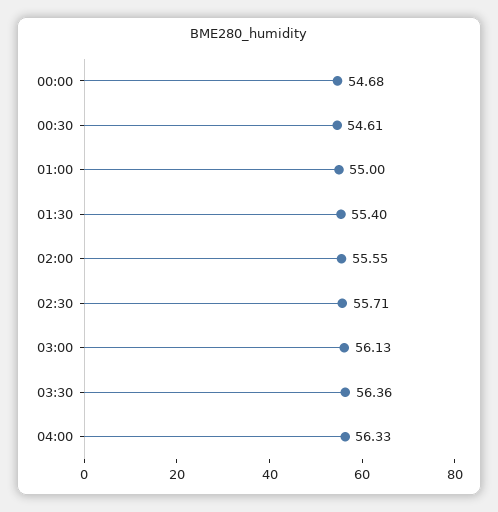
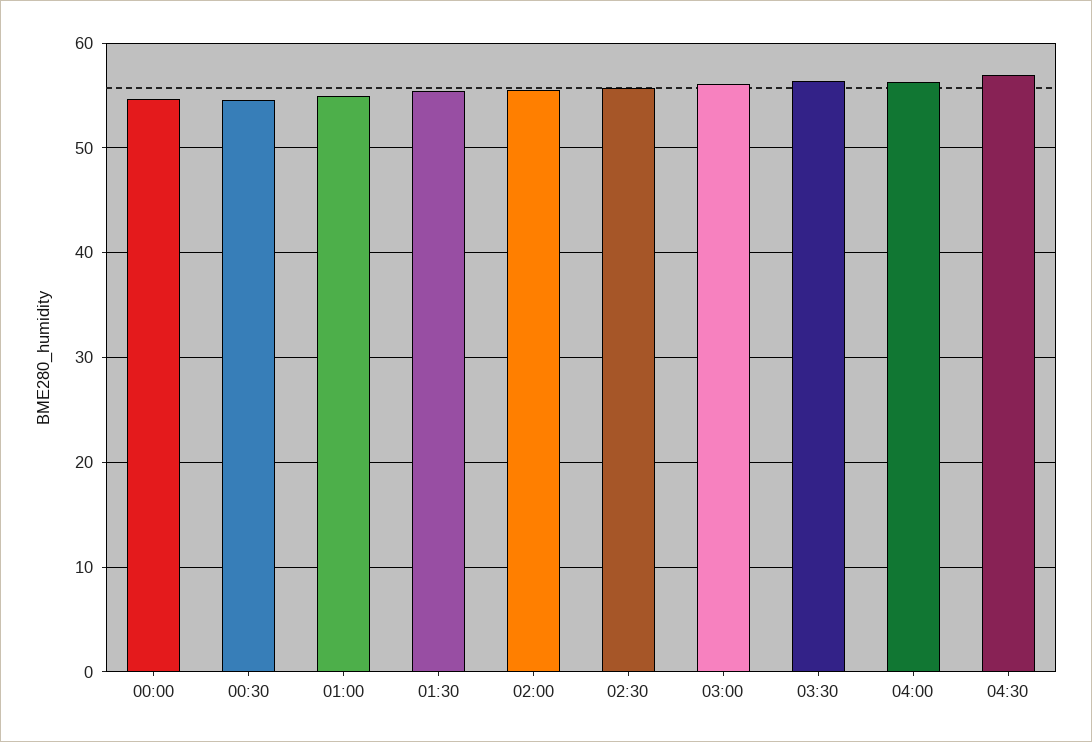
04:30: none -> 57

